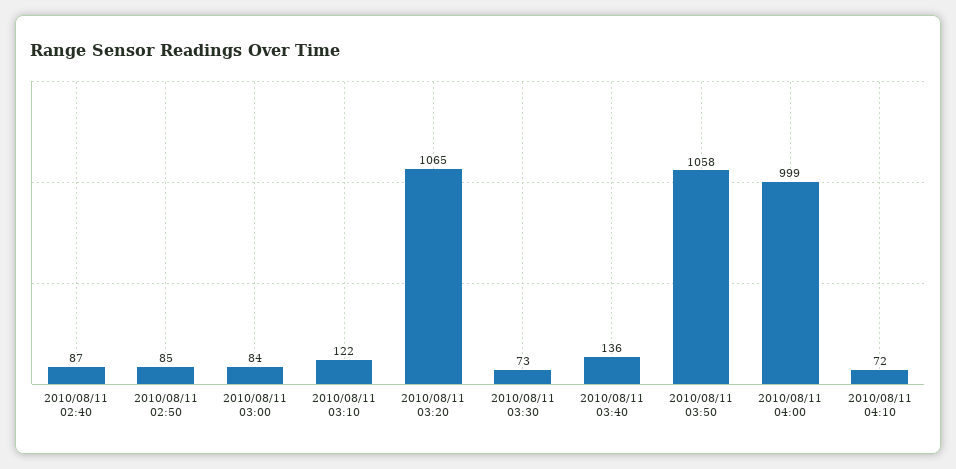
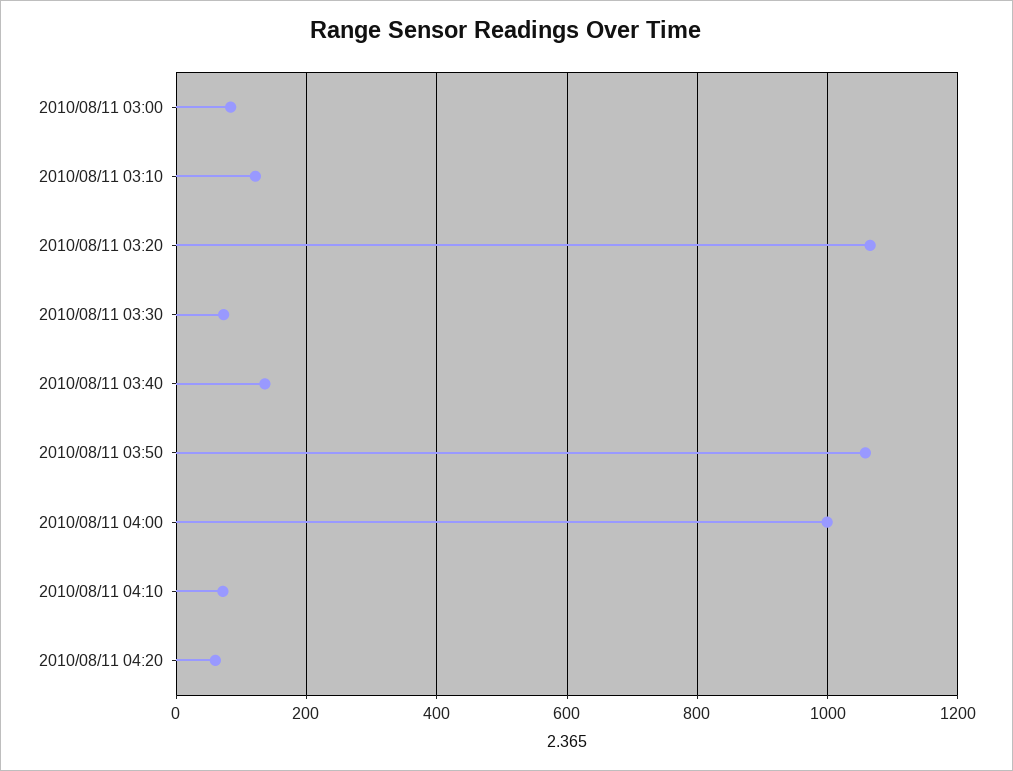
2010/08/11 02:40: 87 -> none
2010/08/11 02:50: 85 -> none
2010/08/11 04:20: none -> 60

